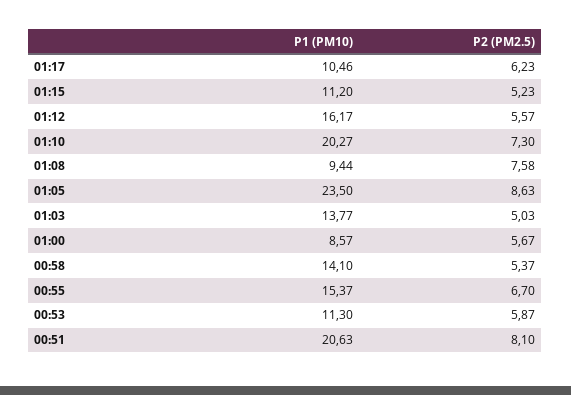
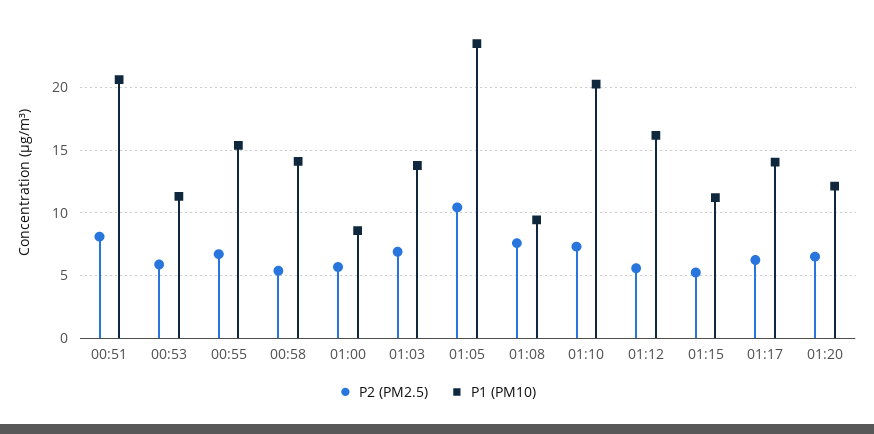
P1 (PM10), 01:17: 10.46 -> 14
P2 (PM2.5), 01:05: 8.63 -> 10.5
P2 (PM2.5), 01:03: 5.03 -> 7
P2 (PM2.5), 01:20: none -> 6.5
P1 (PM10), 01:20: none -> 12

